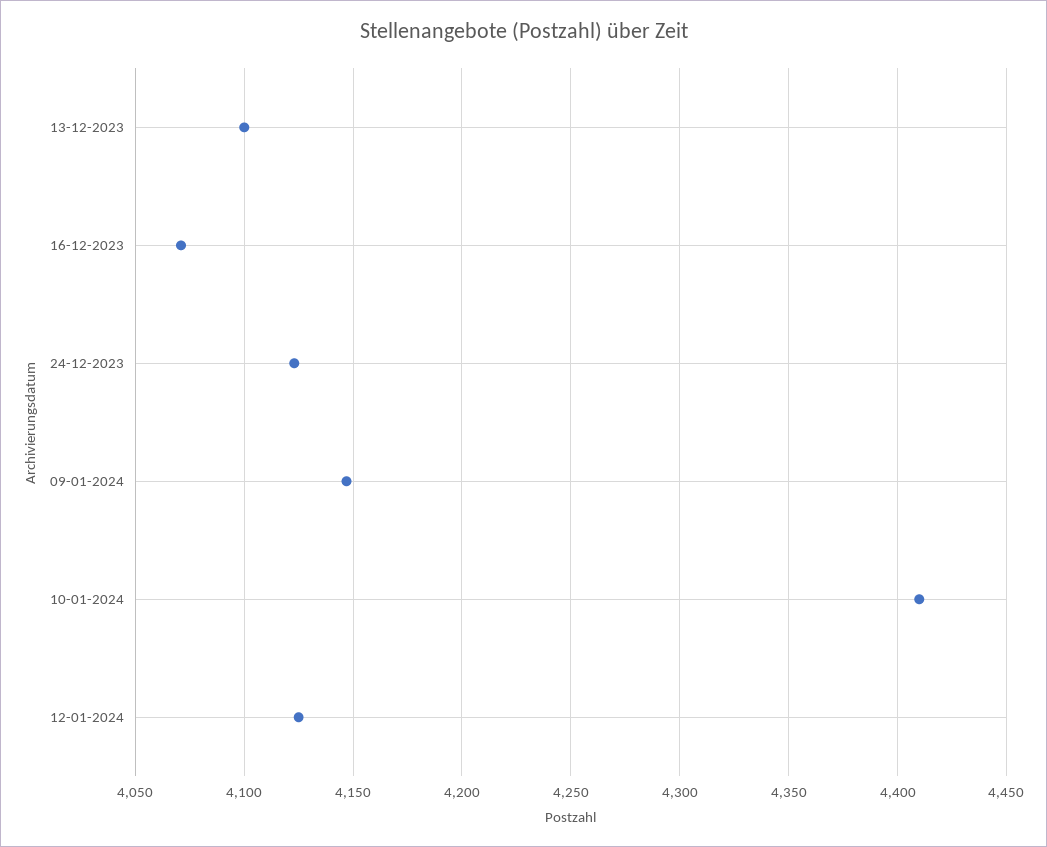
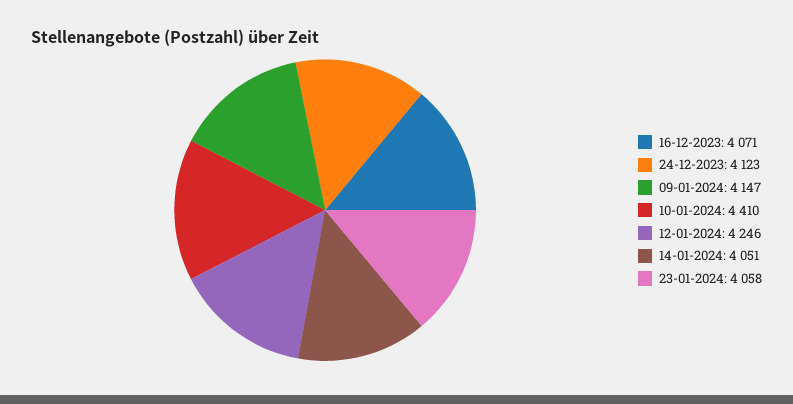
13-12-2023: 4100 -> none
12-01-2024: 4125 -> 4246
14-01-2024: none -> 4051
23-01-2024: none -> 4058

